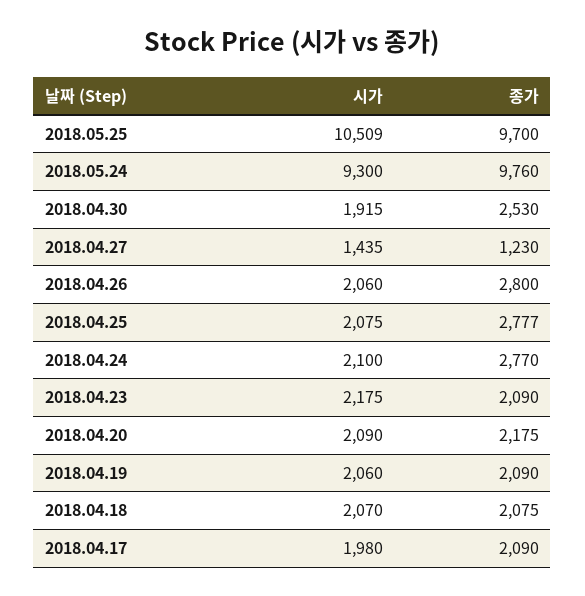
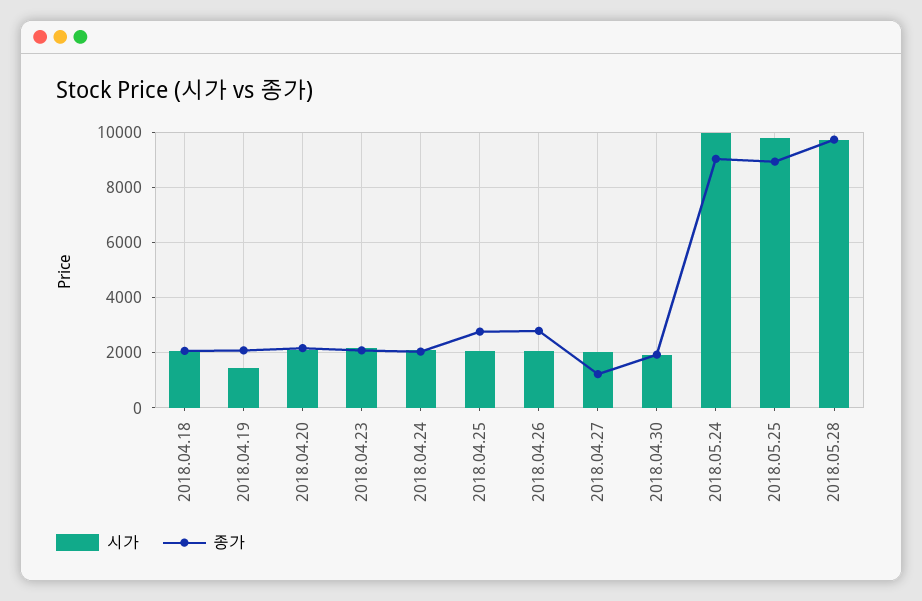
시가, 2018.05.25: 10509 -> 9750
종가, 2018.05.25: 9700 -> 9000
시가, 2018.05.24: 9300 -> 10000
종가, 2018.05.24: 9760 -> 9000
종가, 2018.04.30: 2530 -> 2000
시가, 2018.04.27: 1435 -> 2000
종가, 2018.04.24: 2770 -> 2000
시가, 2018.04.19: 2060 -> 1500
시가, 2018.04.17: 1980 -> none
종가, 2018.04.17: 2090 -> none
시가, 2018.05.28: none -> 9750
종가, 2018.05.28: none -> 9750

